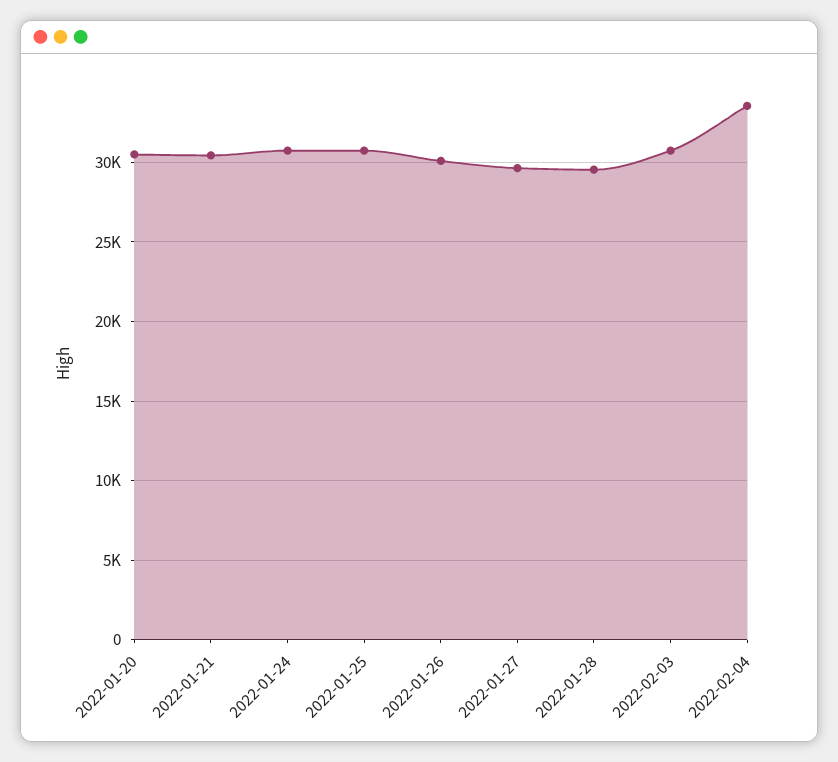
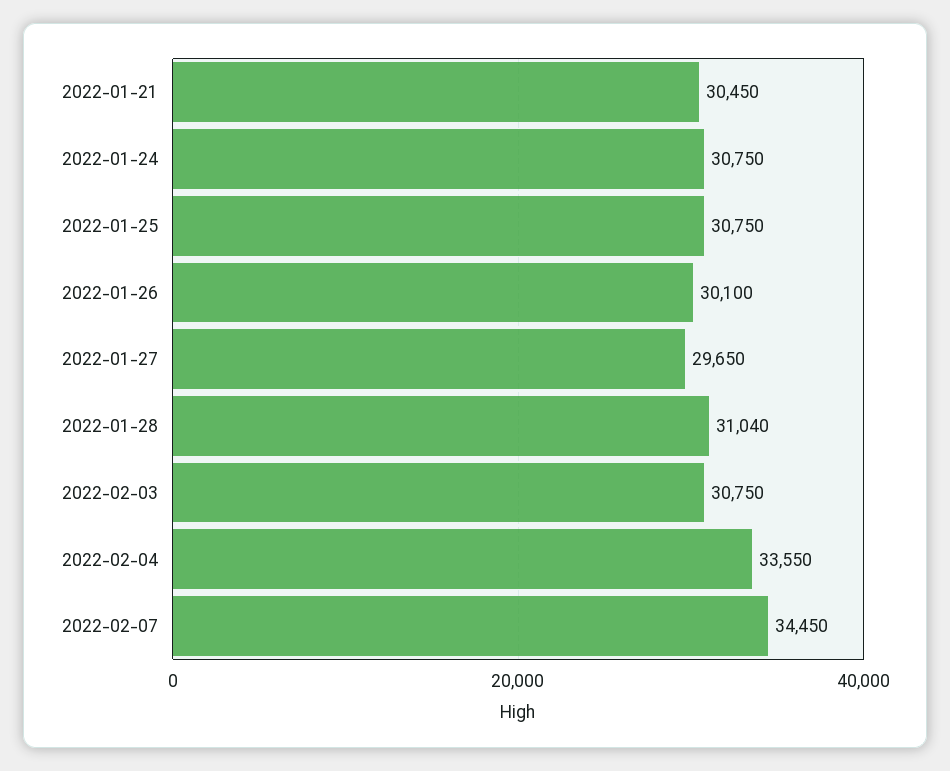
2022-01-20: 30500 -> none
2022-01-28: 29500 -> 31040
2022-02-07: none -> 34450

